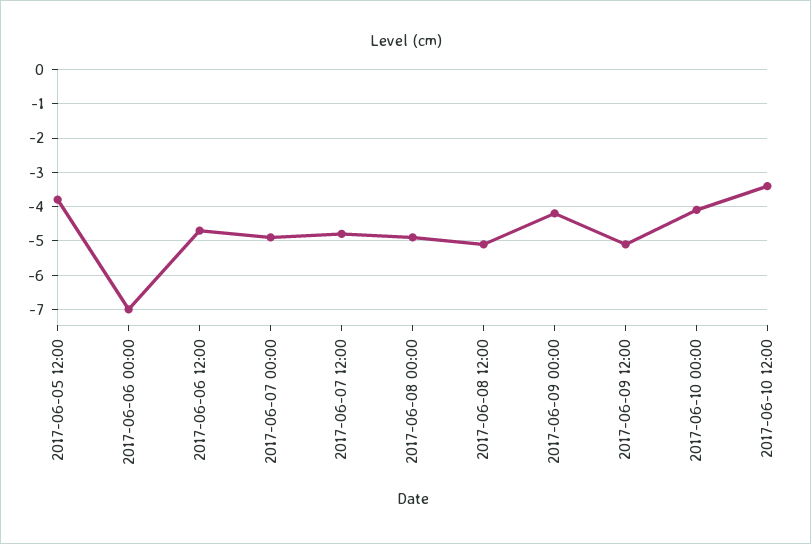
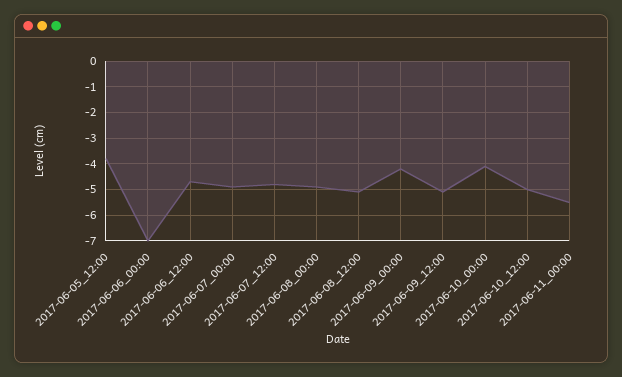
2017-06-10 12:00: -3.5 -> -5
2017-06-11_00:00: none -> -5.5

